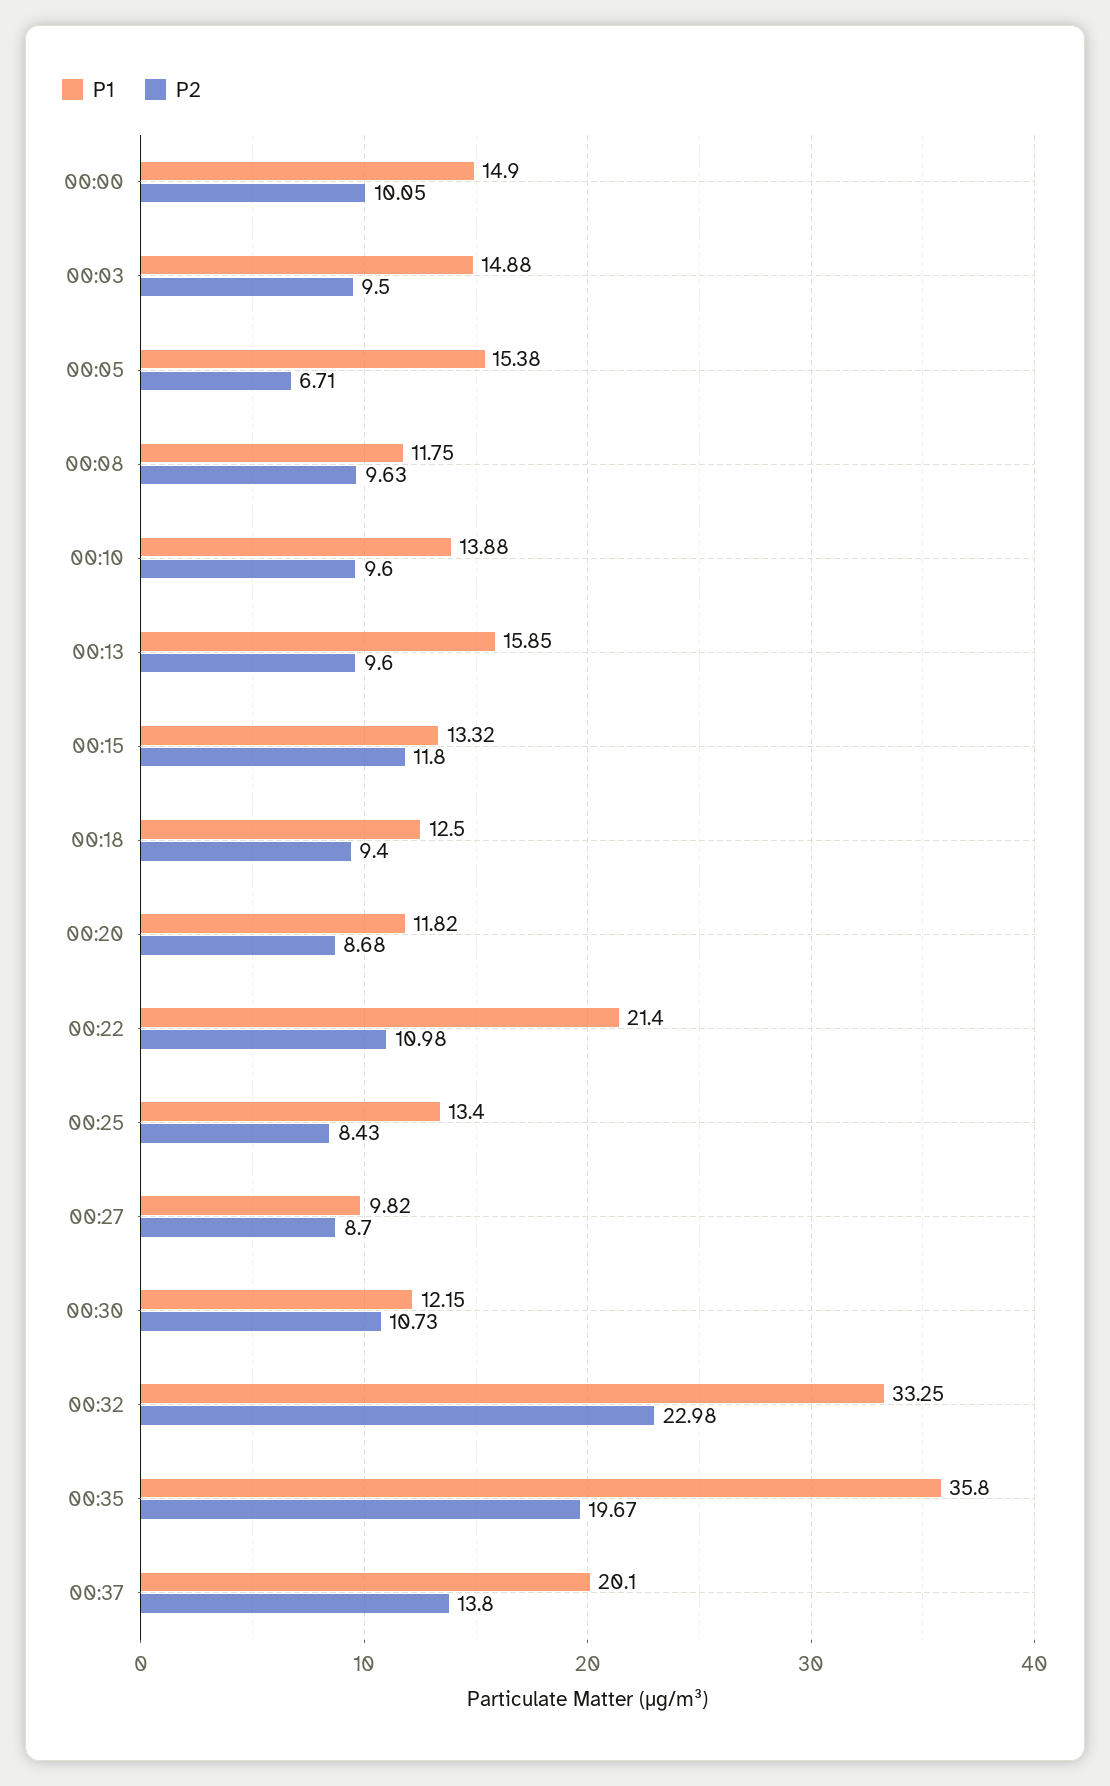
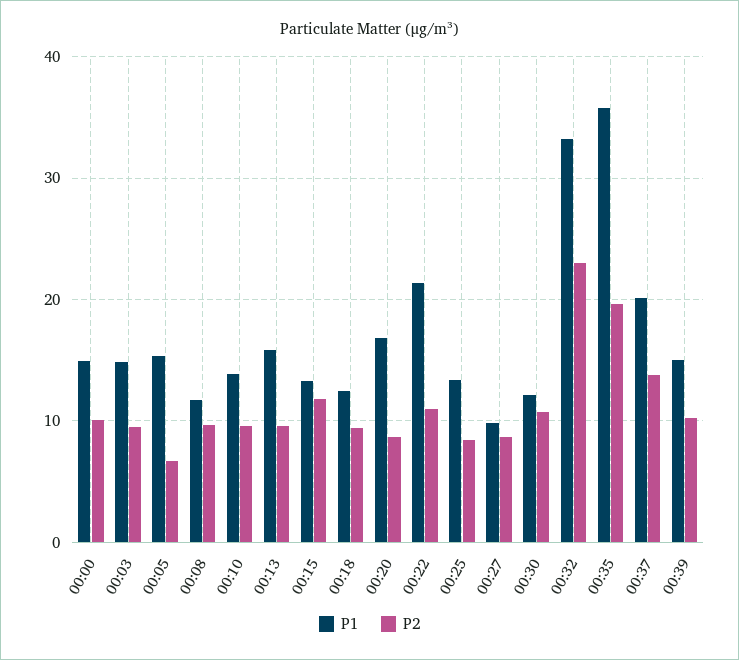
P1, 00:20: 11.82 -> 17
P1, 00:39: none -> 15
P2, 00:39: none -> 10

